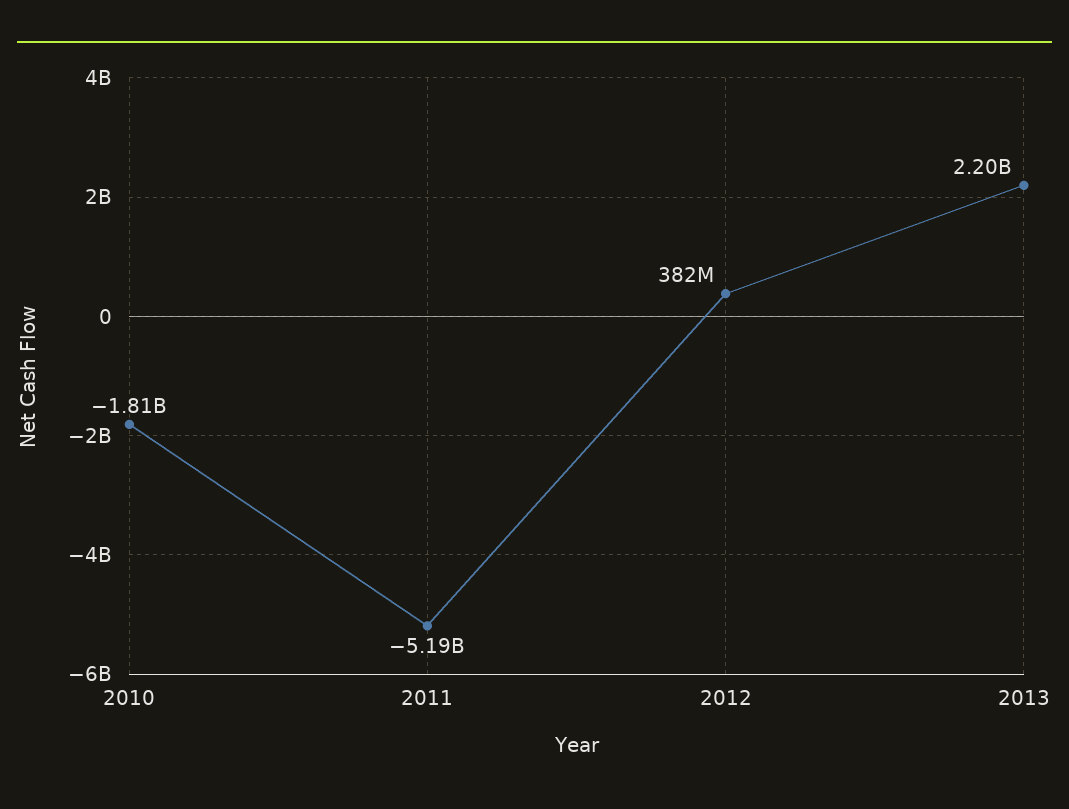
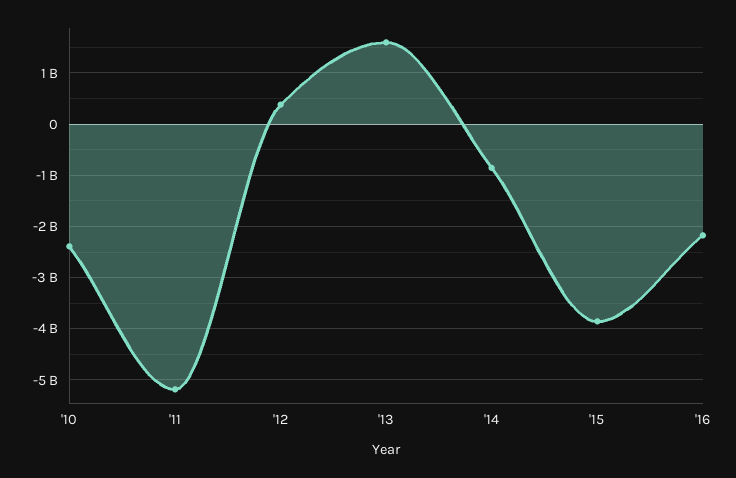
2010: -1810000000 -> -2400000000
2013: 2200000000 -> 1600000000
'14: none -> -800000000
'15: none -> -3800000000
'16: none -> -2200000000

